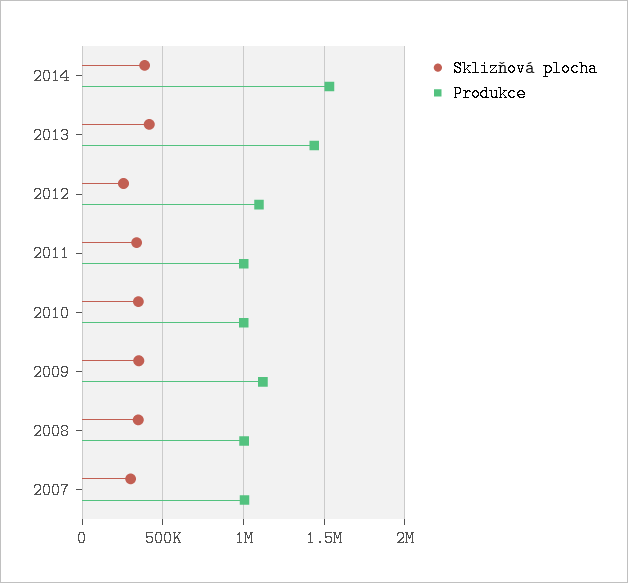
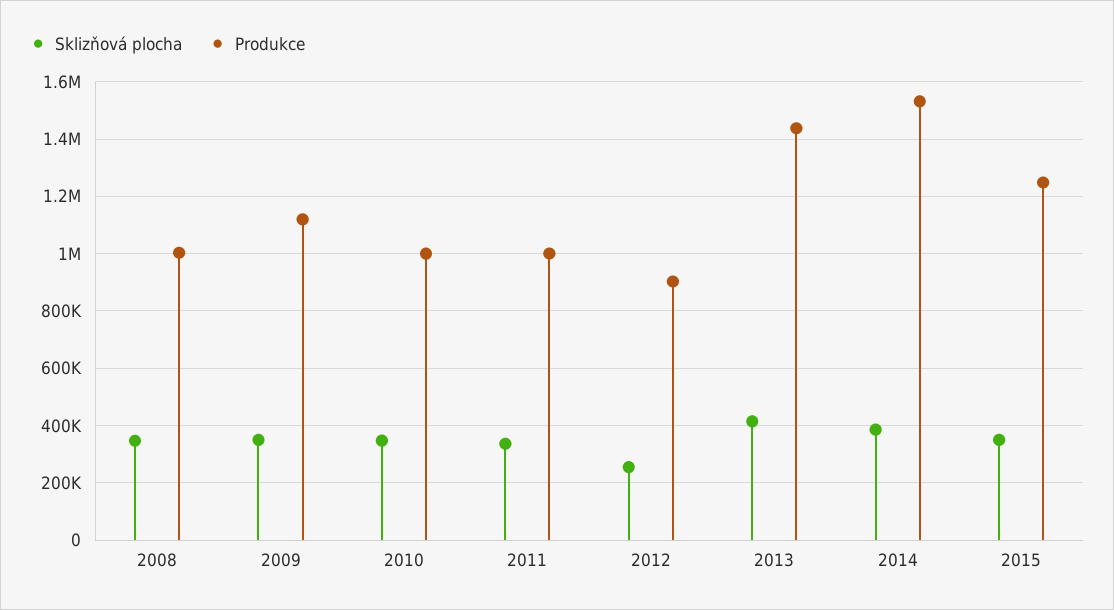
Produkce, 2012: 1100000 -> 900000
Sklizňová plocha, 2007: 300000 -> none
Produkce, 2007: 1000000 -> none
Sklizňová plocha, 2015: none -> 350000
Produkce, 2015: none -> 1250000

